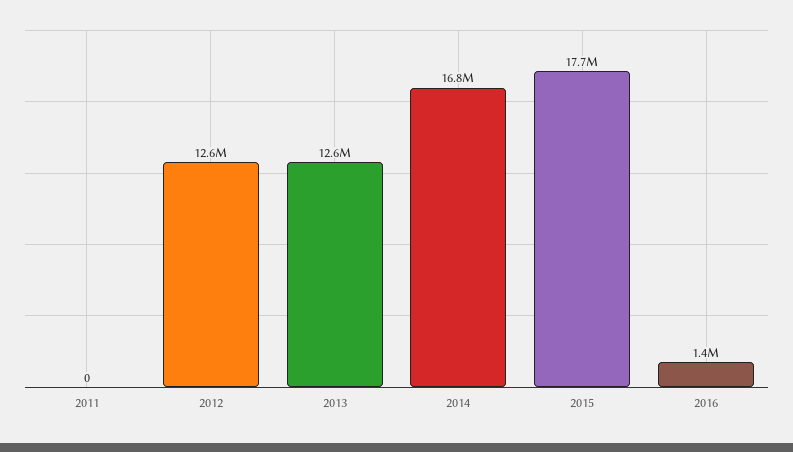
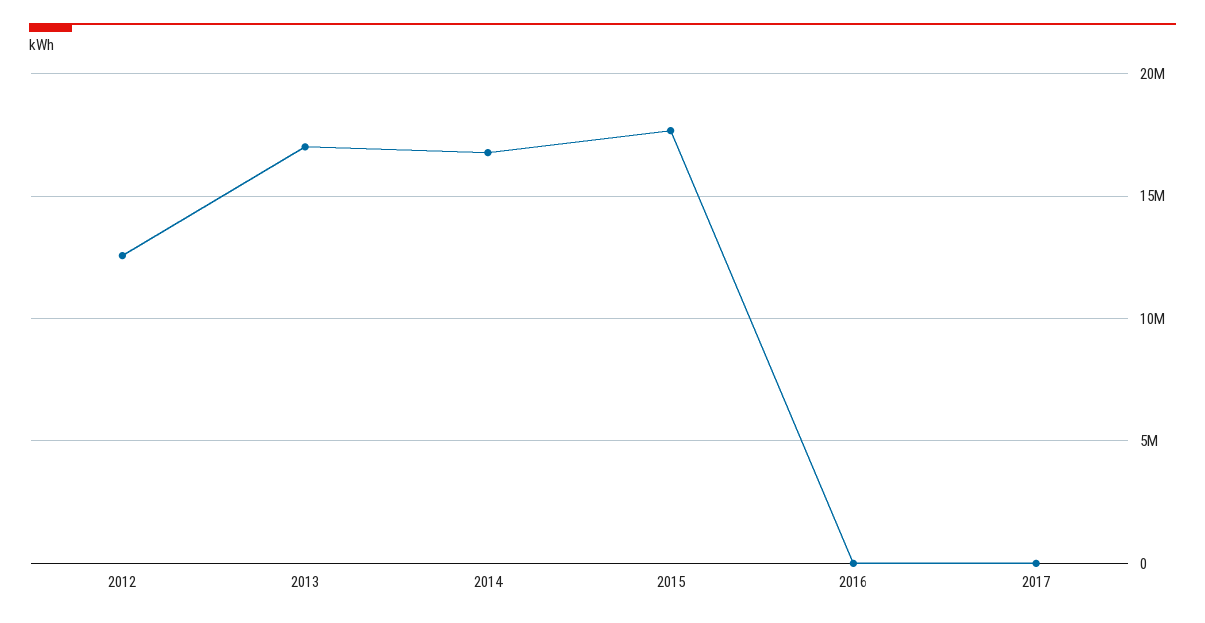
2011: 0 -> none
2013: 12600000 -> 17000000
2016: 1400000 -> 0
2017: none -> 0

